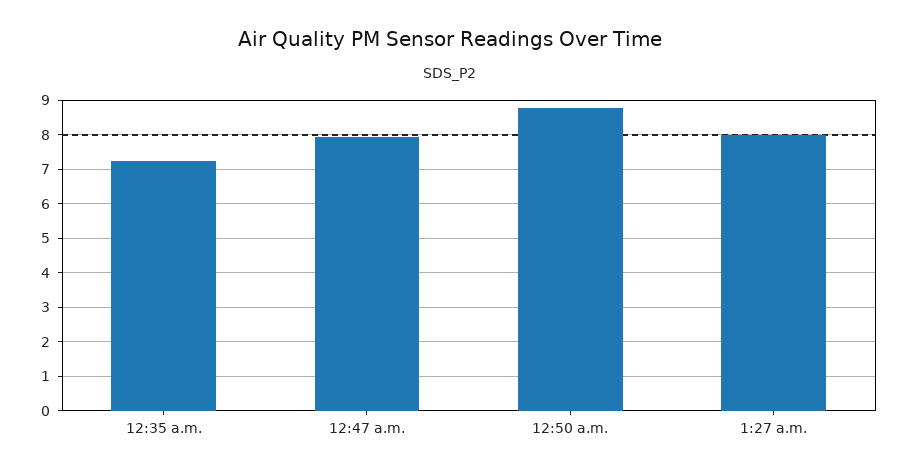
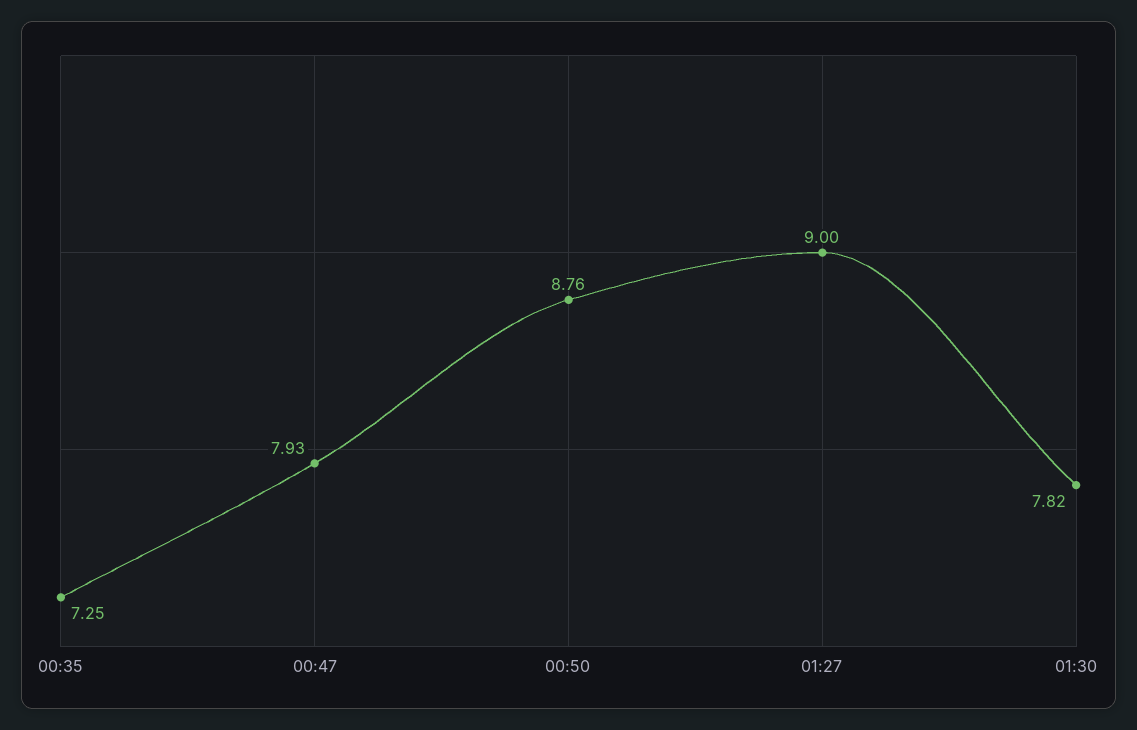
1:27 a.m.: 8 -> 9
01:30: none -> 7.82

